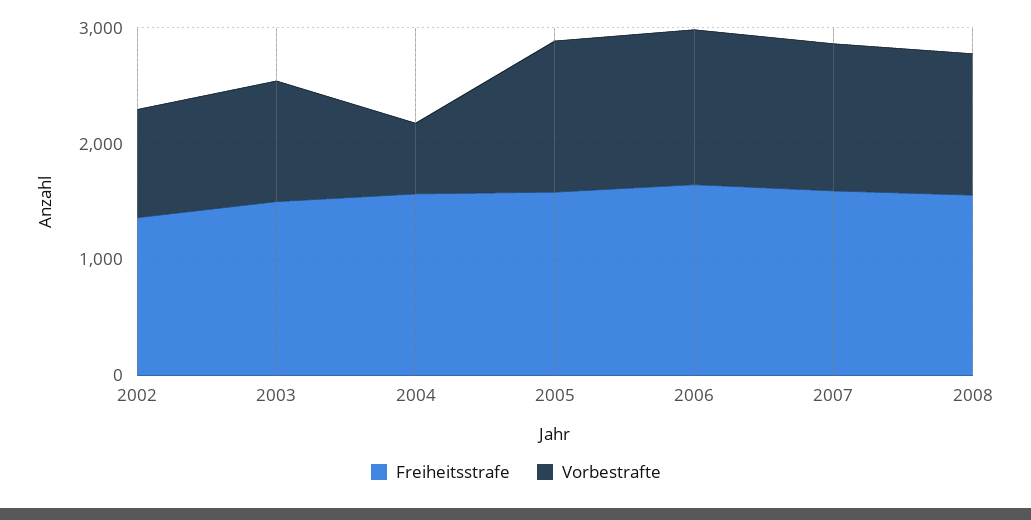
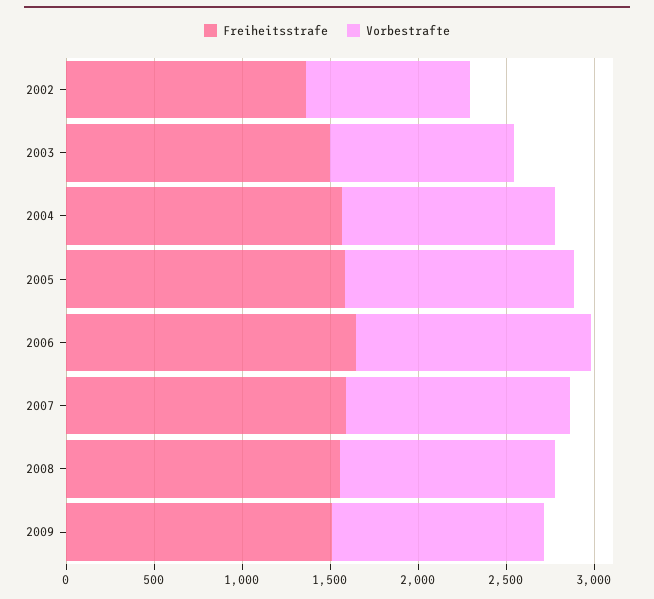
Vorbestrafte, 2004: 600 -> 1200
Freiheitsstrafe, 2009: none -> 1500
Vorbestrafte, 2009: none -> 1200

